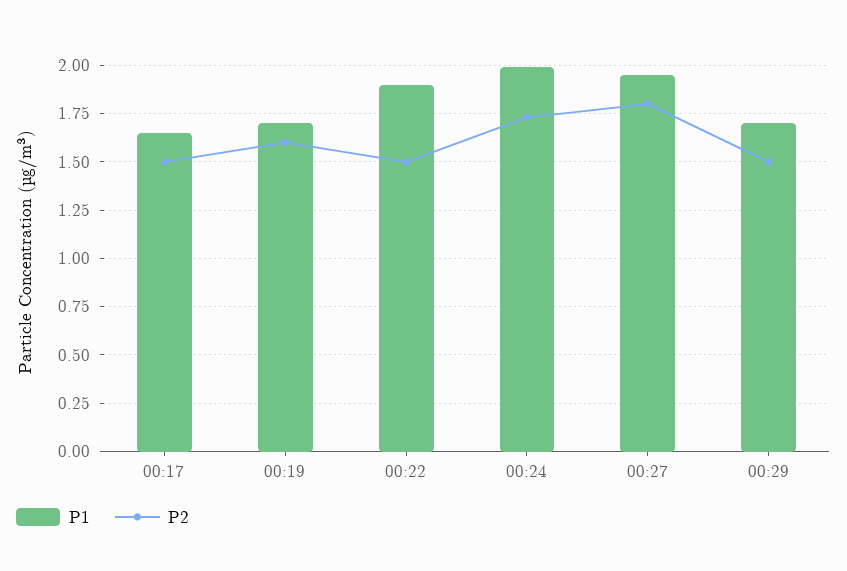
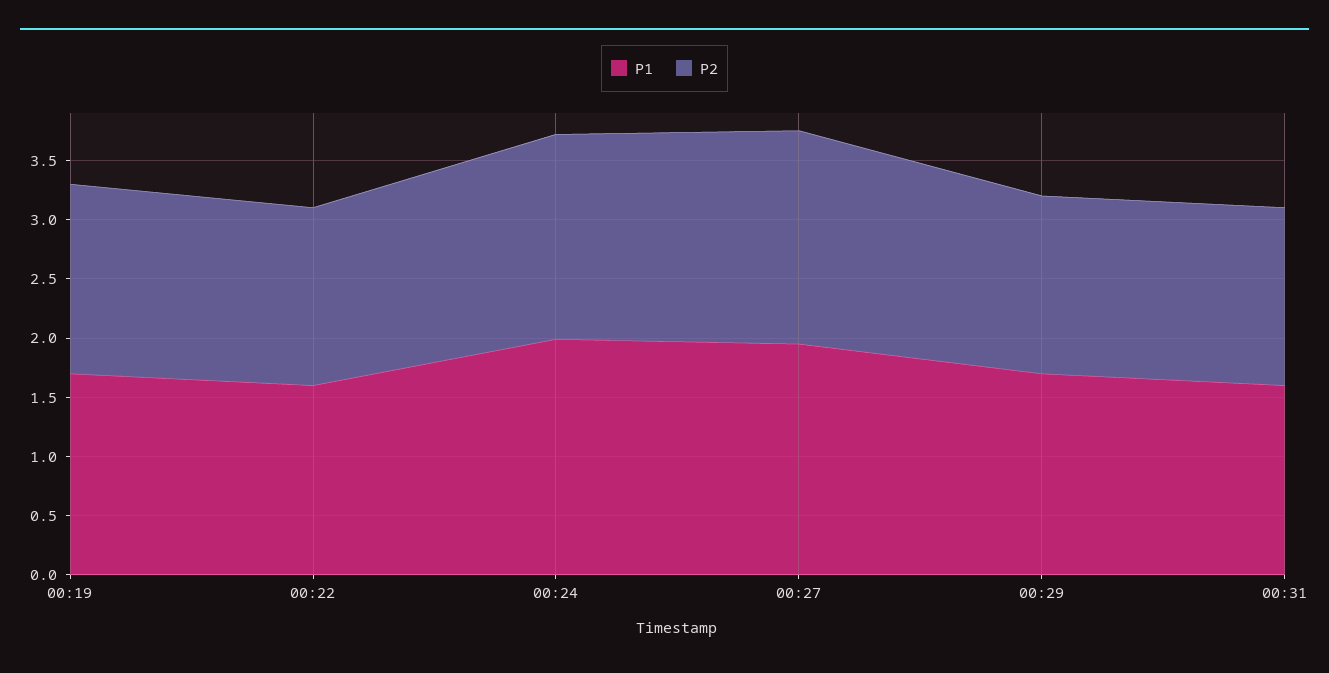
P1, 00:17: 1.65 -> none
P2, 00:17: 1.5 -> none
P1, 00:22: 1.9 -> 1.6
P1, 00:31: none -> 1.6
P2, 00:31: none -> 1.5

